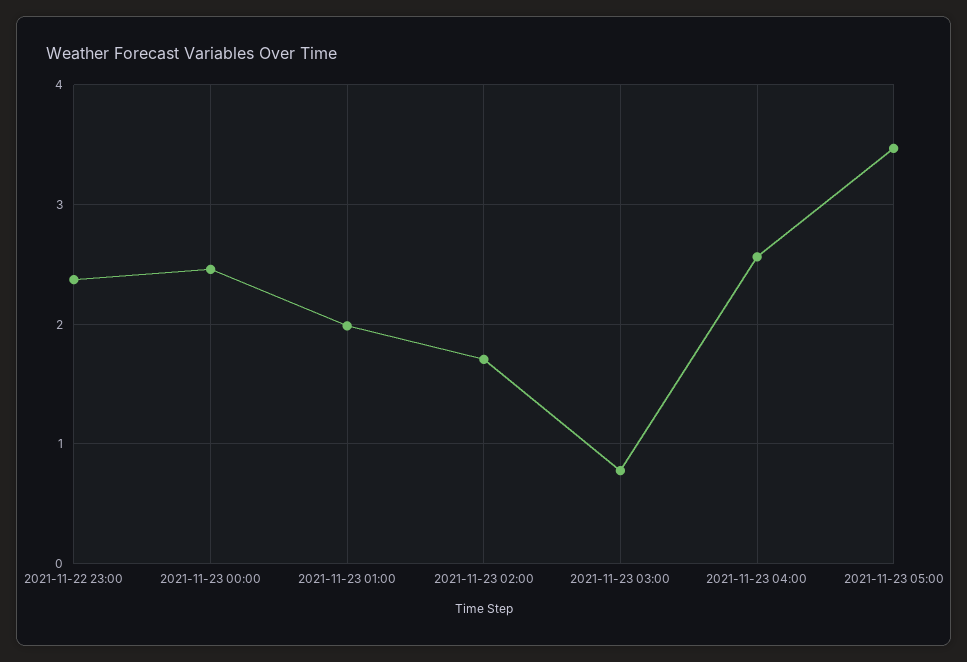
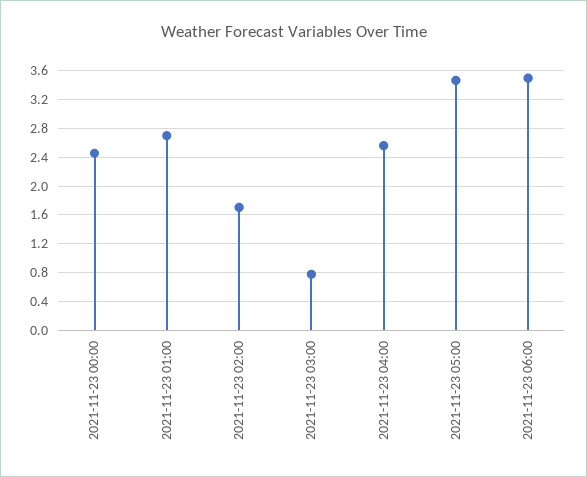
2021-11-22 23:00: 2.4 -> none
2021-11-23 01:00: 2 -> 2.7
2021-11-23 06:00: none -> 3.5

